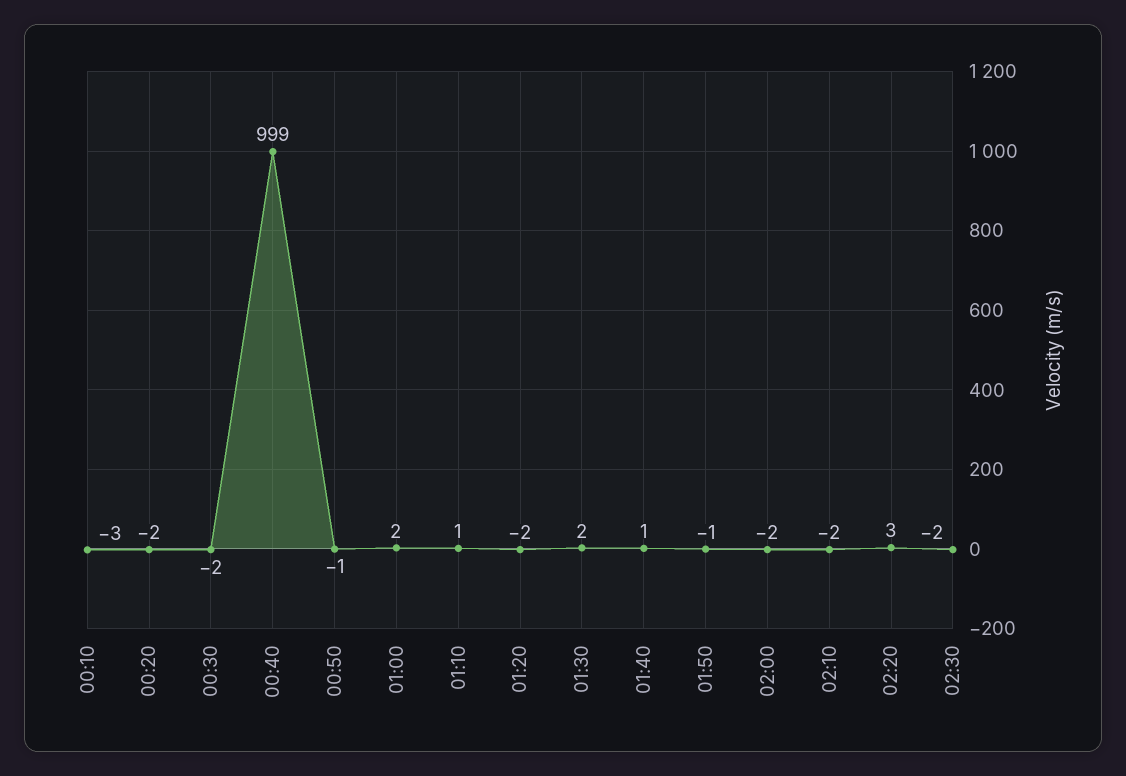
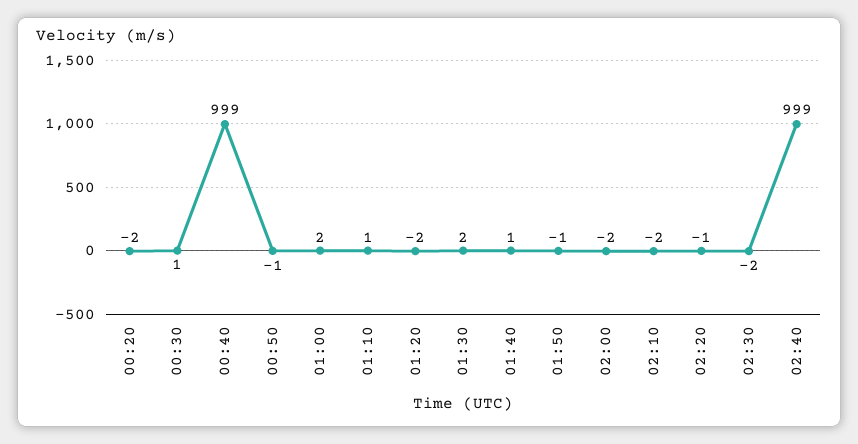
00:10: -3 -> none
00:30: -2 -> 1
02:20: 3 -> -1
02:40: none -> 999

